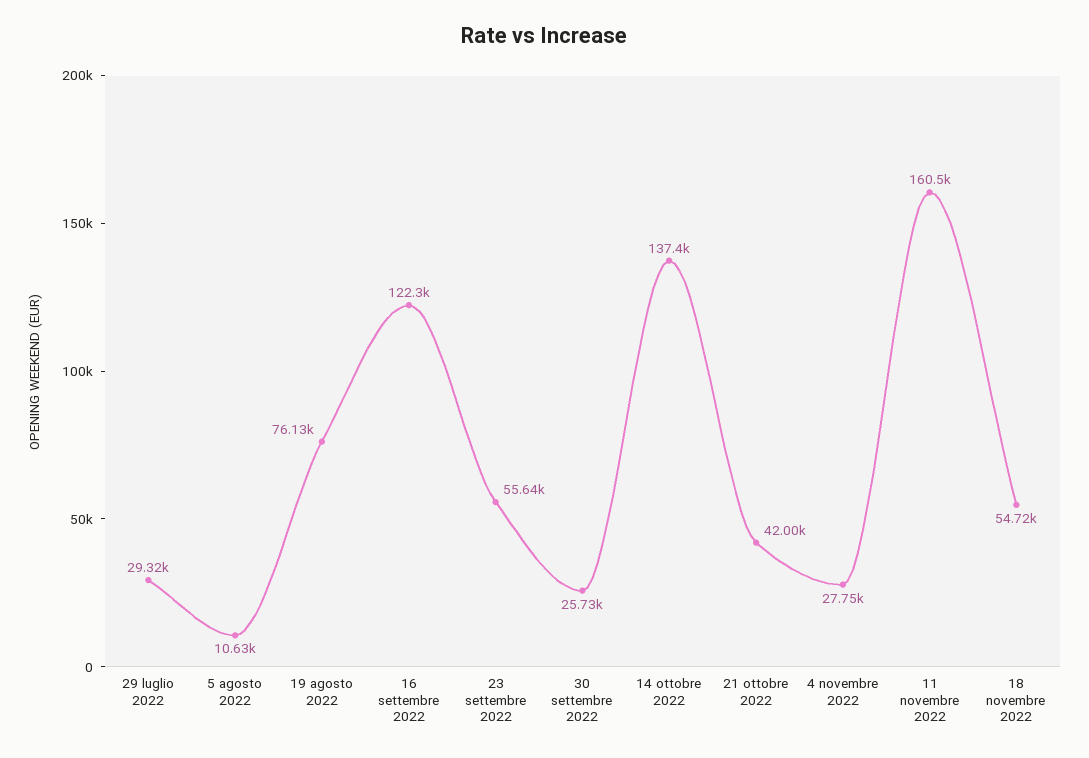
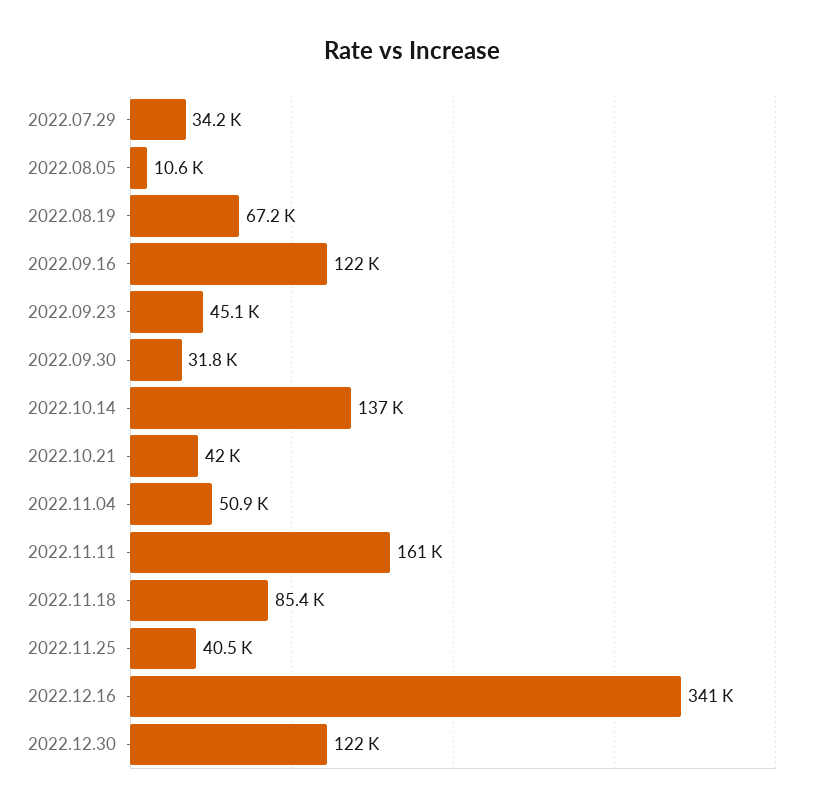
29 luglio 2022: 29320 -> 34200
19 agosto 2022: 76130 -> 67200
23 settembre 2022: 55640 -> 45100
30 settembre 2022: 25730 -> 31800
4 novembre 2022: 27750 -> 50900
18 novembre 2022: 54720 -> 85400
2022.11.25: none -> 40500
2022.12.16: none -> 341000
2022.12.30: none -> 122000

